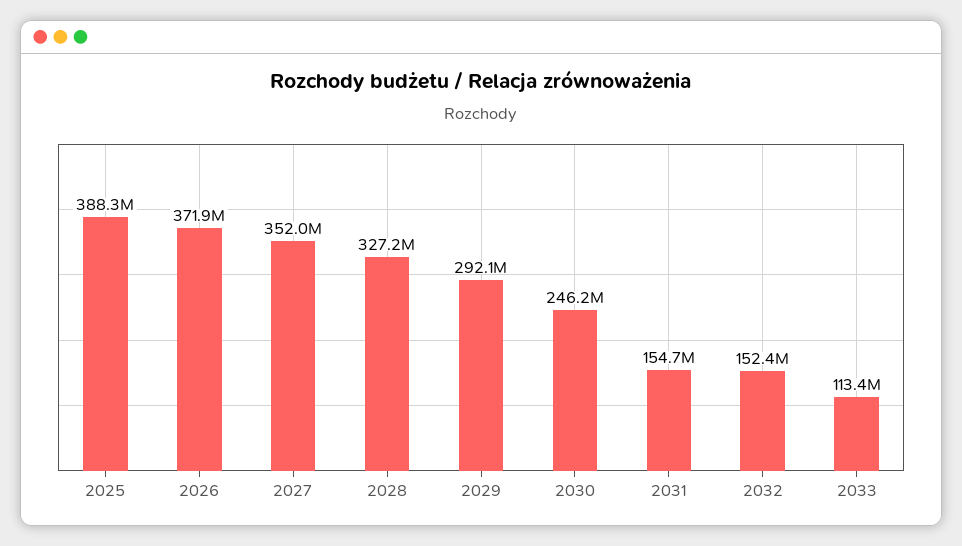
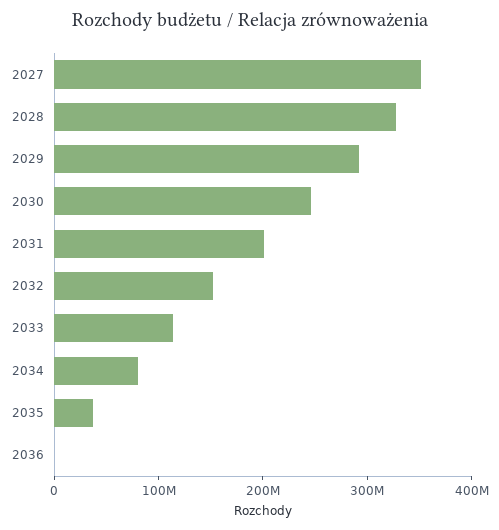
2025: 388300000 -> none
2026: 371900000 -> none
2031: 154700000 -> 200000000
2034: none -> 80000000
2035: none -> 40000000
2036: none -> 0

